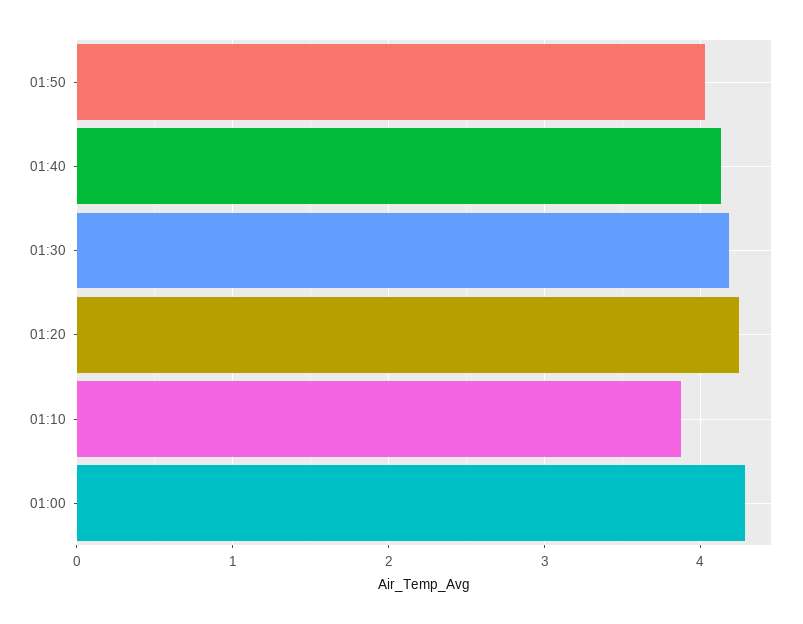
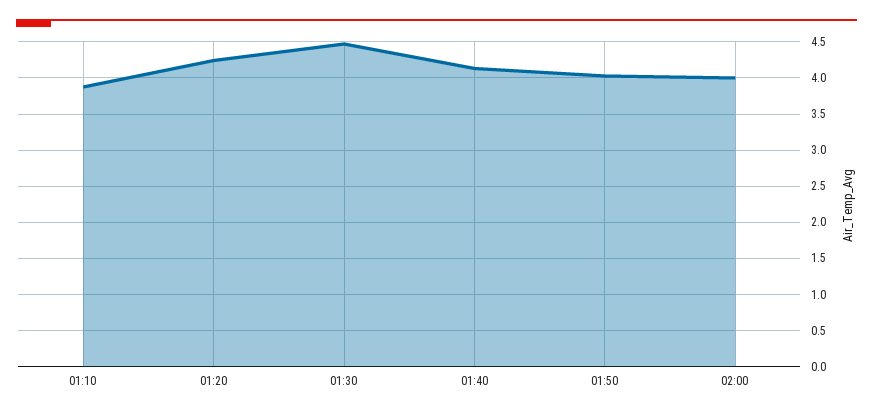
01:30: 4.2 -> 4.5
01:00: 4.3 -> none
02:00: none -> 4

